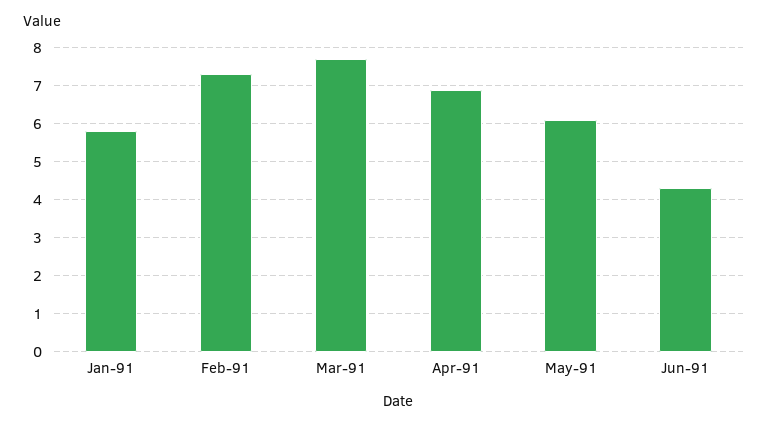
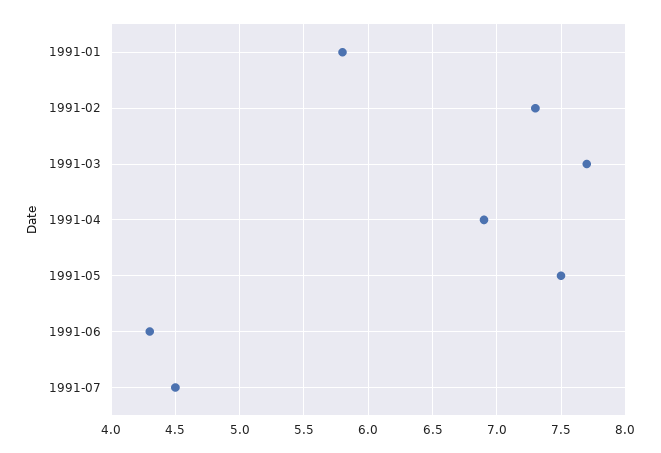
May-91: 6 -> 7.5
1991-07: none -> 4.5

